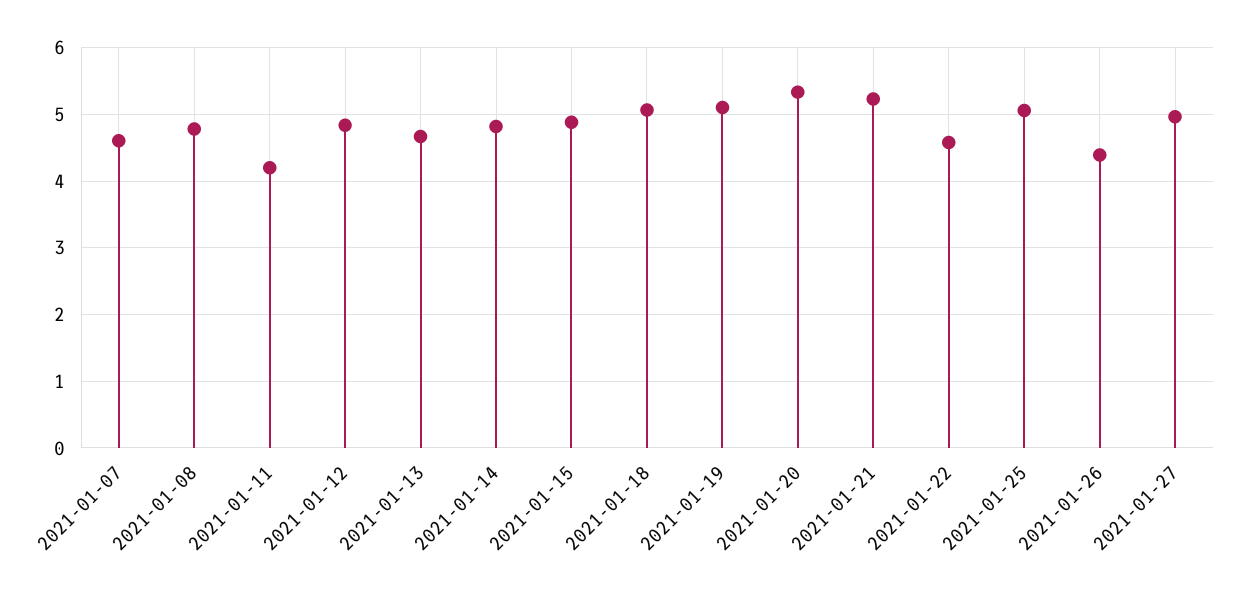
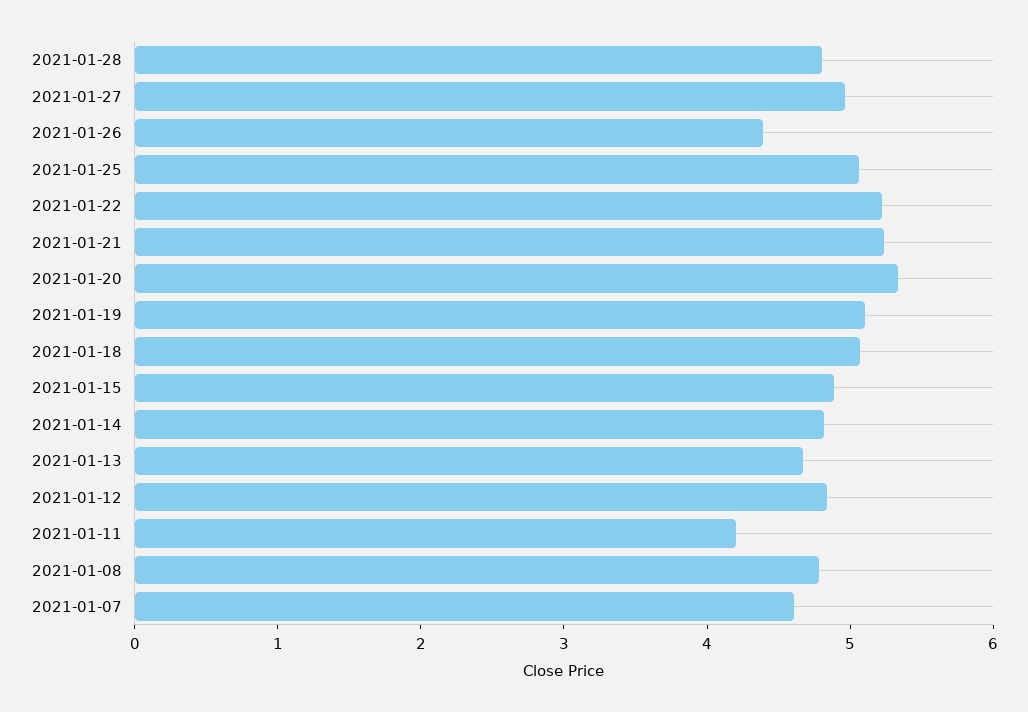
2021-01-22: 4.6 -> 5.2
2021-01-28: none -> 4.8

